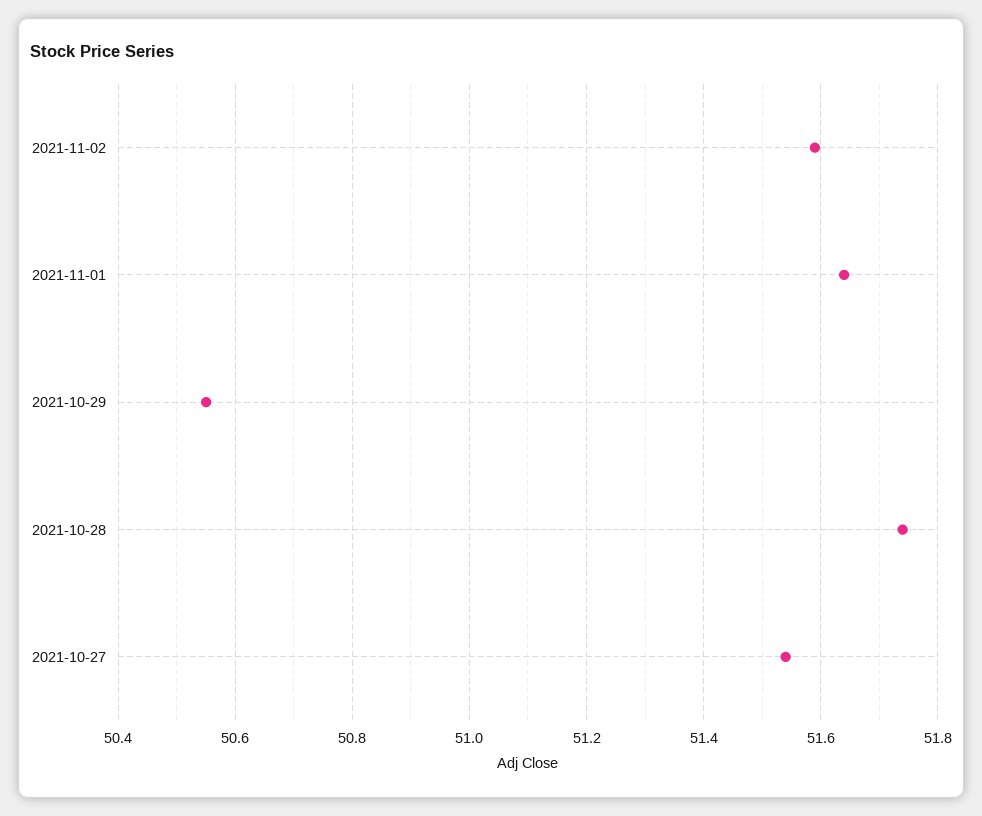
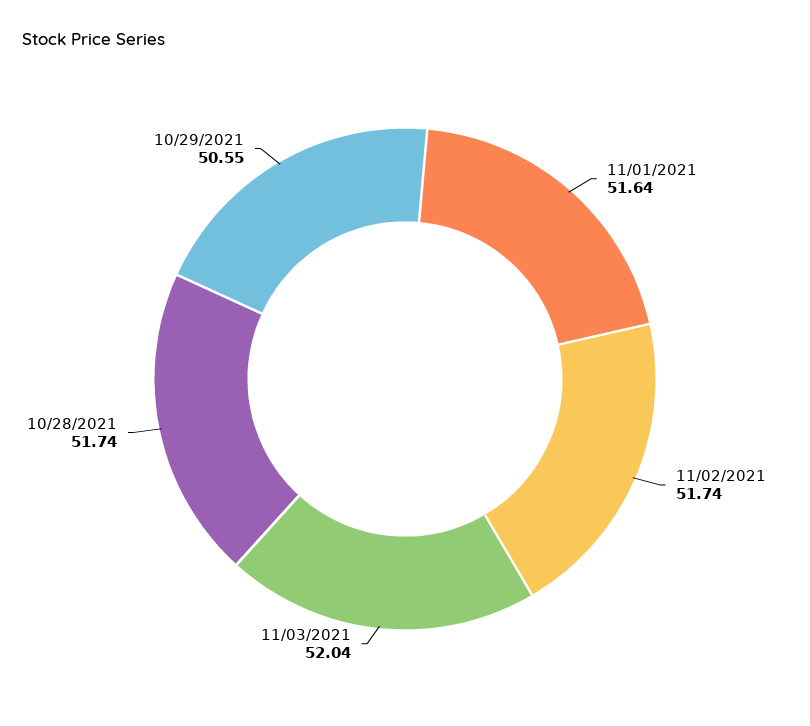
2021-11-02: 51.6 -> 51.74
2021-10-27: 51.55 -> none
11/03/2021: none -> 52.04

